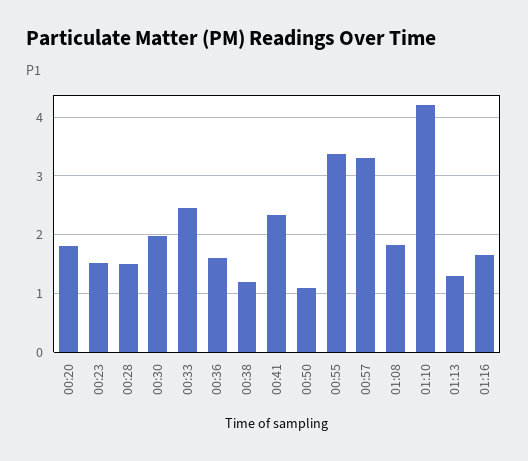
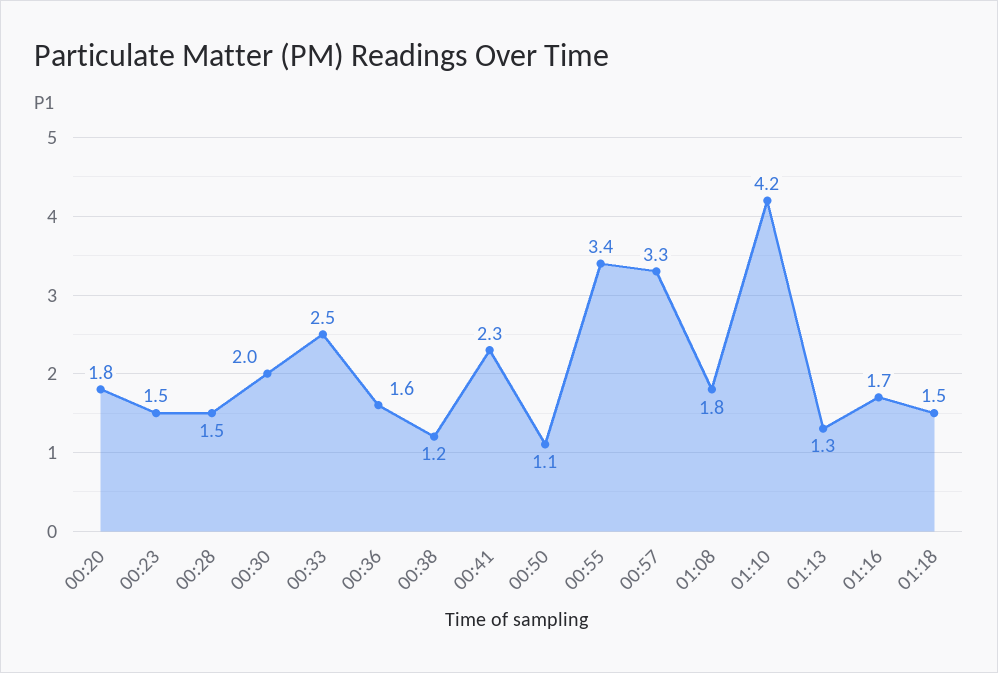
01:18: none -> 1.5

